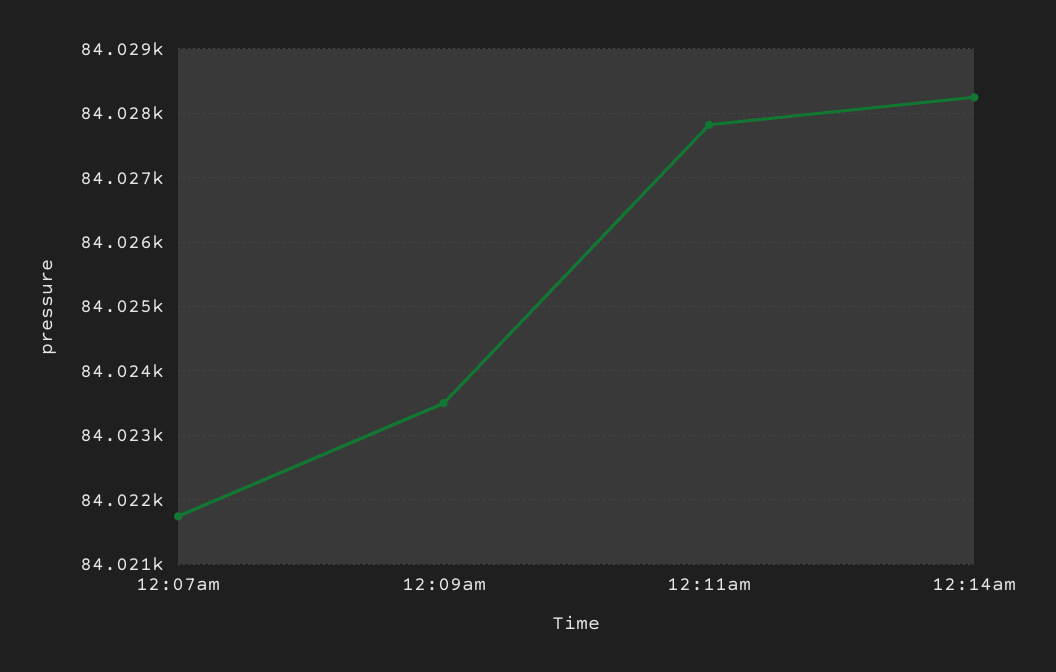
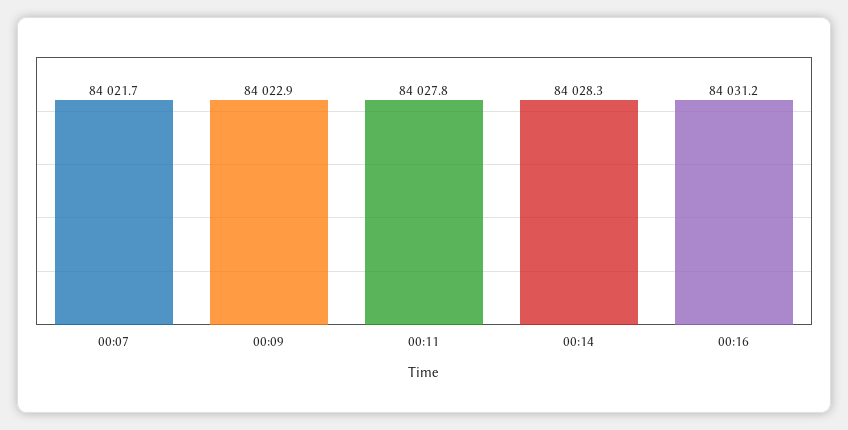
12:09am: 84023.5 -> 84022.9
00:16: none -> 84031.2

